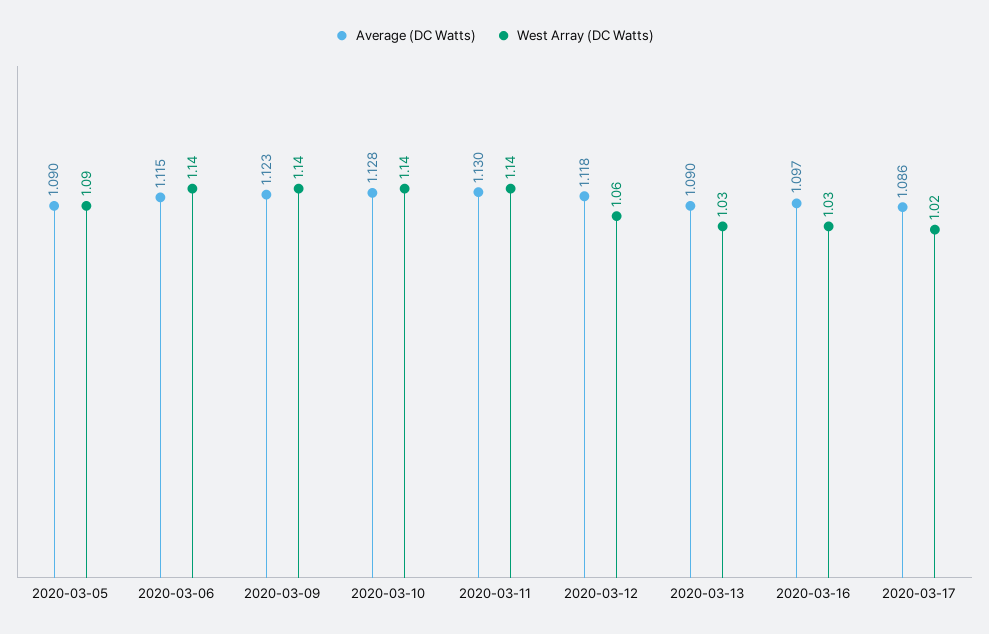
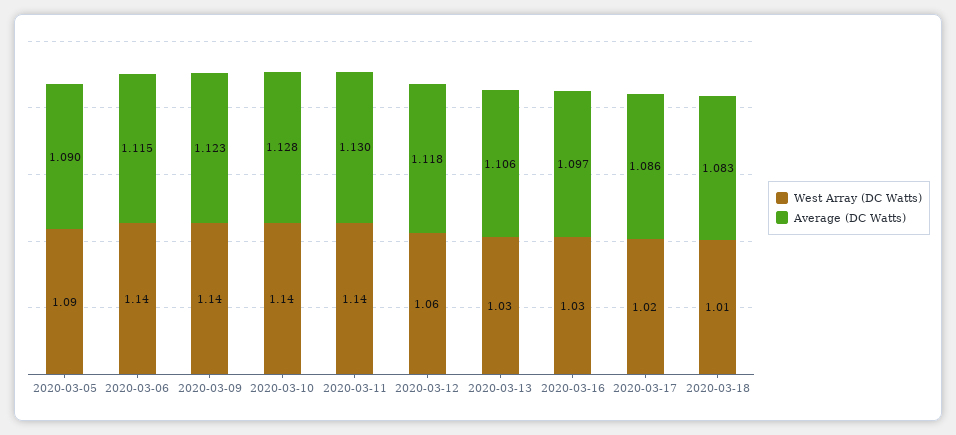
Average (DC Watts), 2020-03-13: 1.09 -> 1.106
West Array (DC Watts), 2020-03-18: none -> 1.01
Average (DC Watts), 2020-03-18: none -> 1.083

